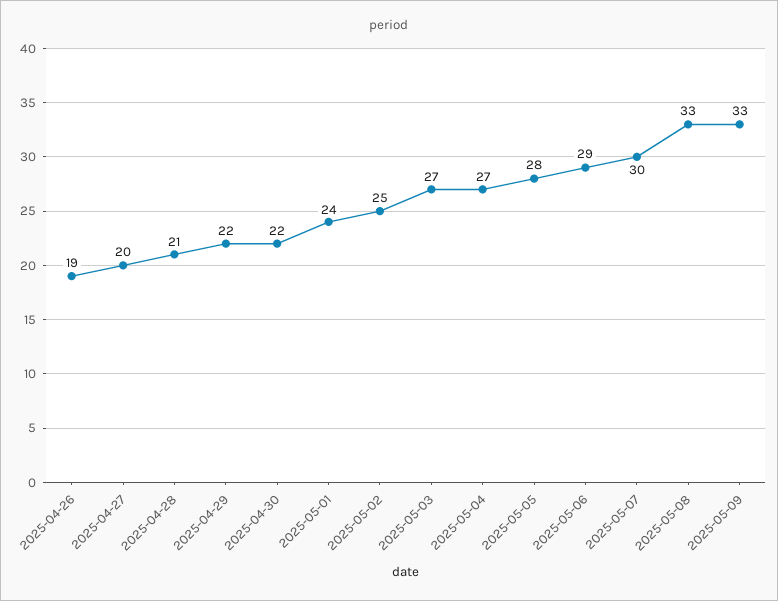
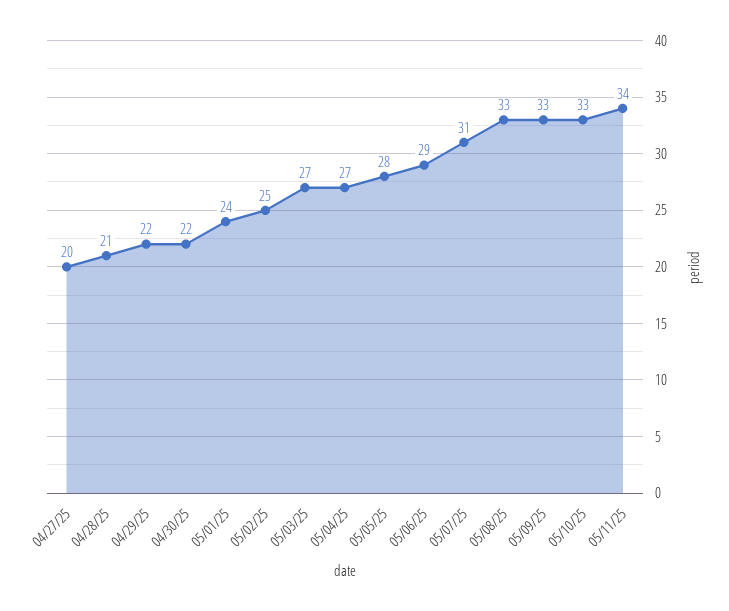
2025-04-26: 19 -> none
2025-05-07: 30 -> 31
05/10/25: none -> 33
05/11/25: none -> 34

